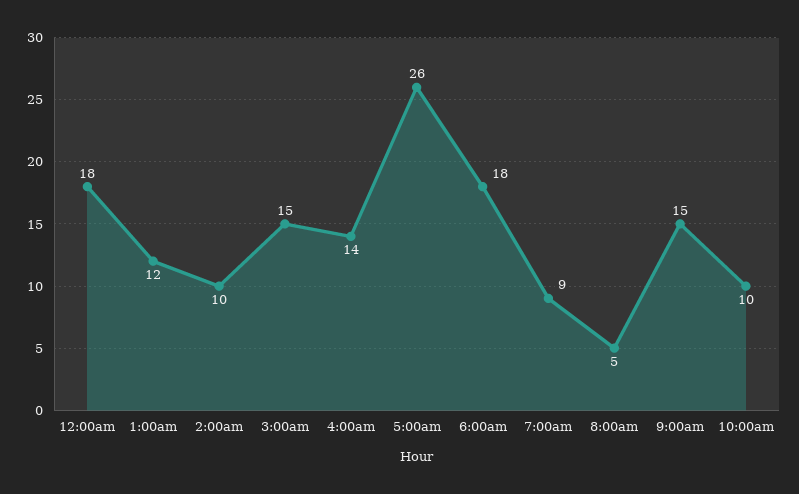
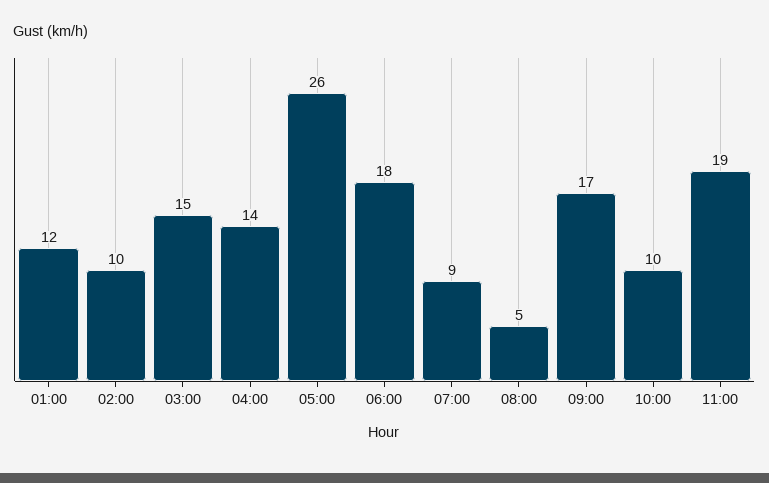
12:00am: 18 -> none
9:00am: 15 -> 17
11:00: none -> 19

